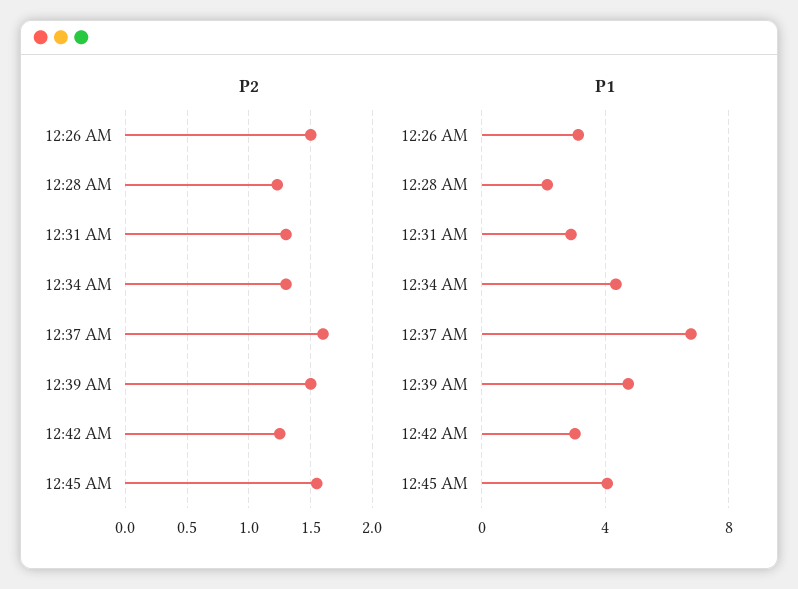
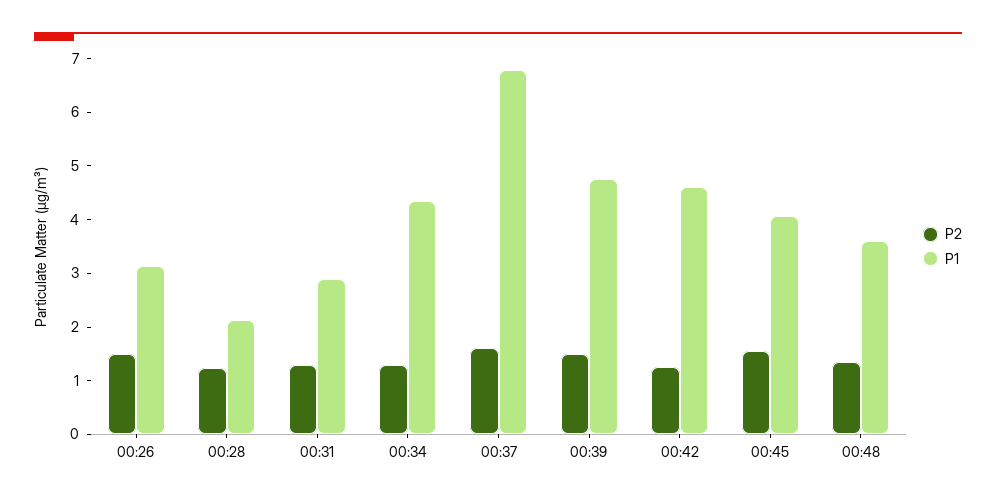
P1, 12:42 AM: 3 -> 4.6
P2, 00:48: none -> 1.4
P1, 00:48: none -> 3.6

